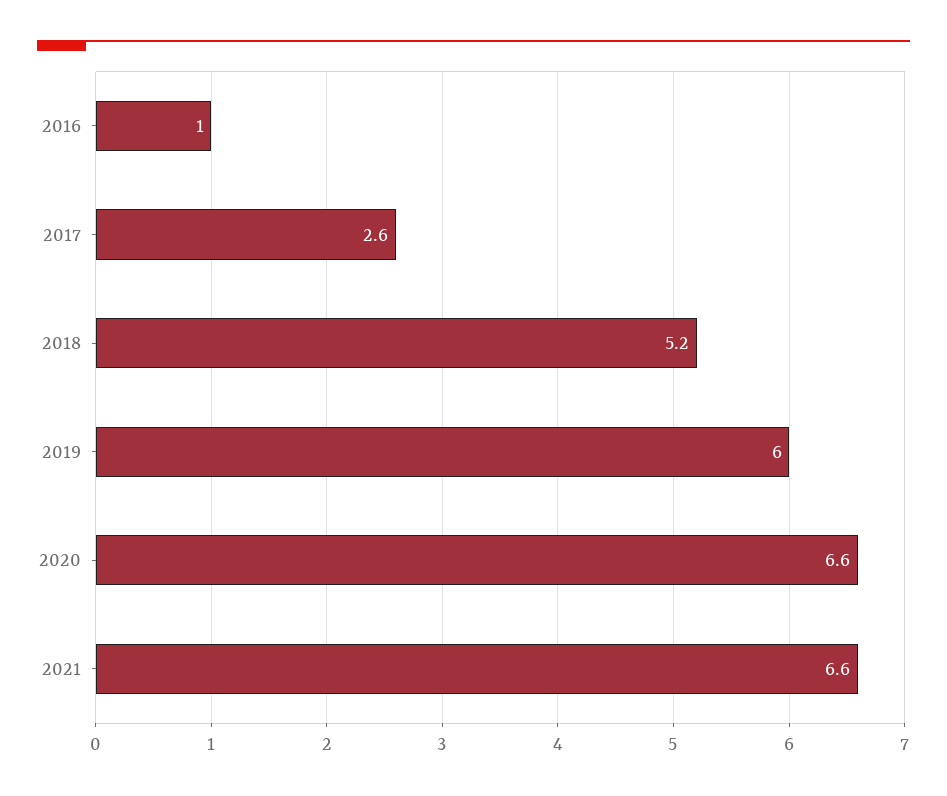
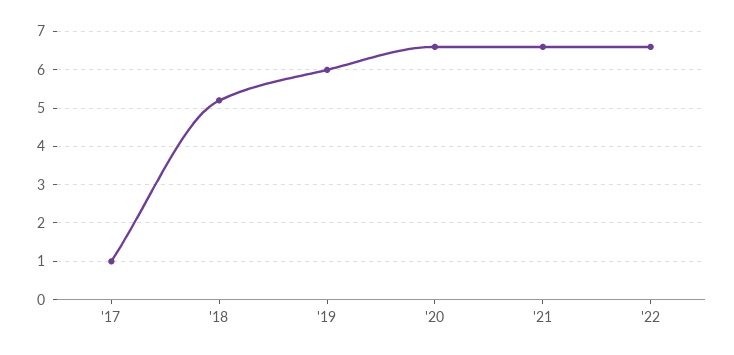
2016: 1 -> none
2017: 2.6 -> 1
'22: none -> 6.5

